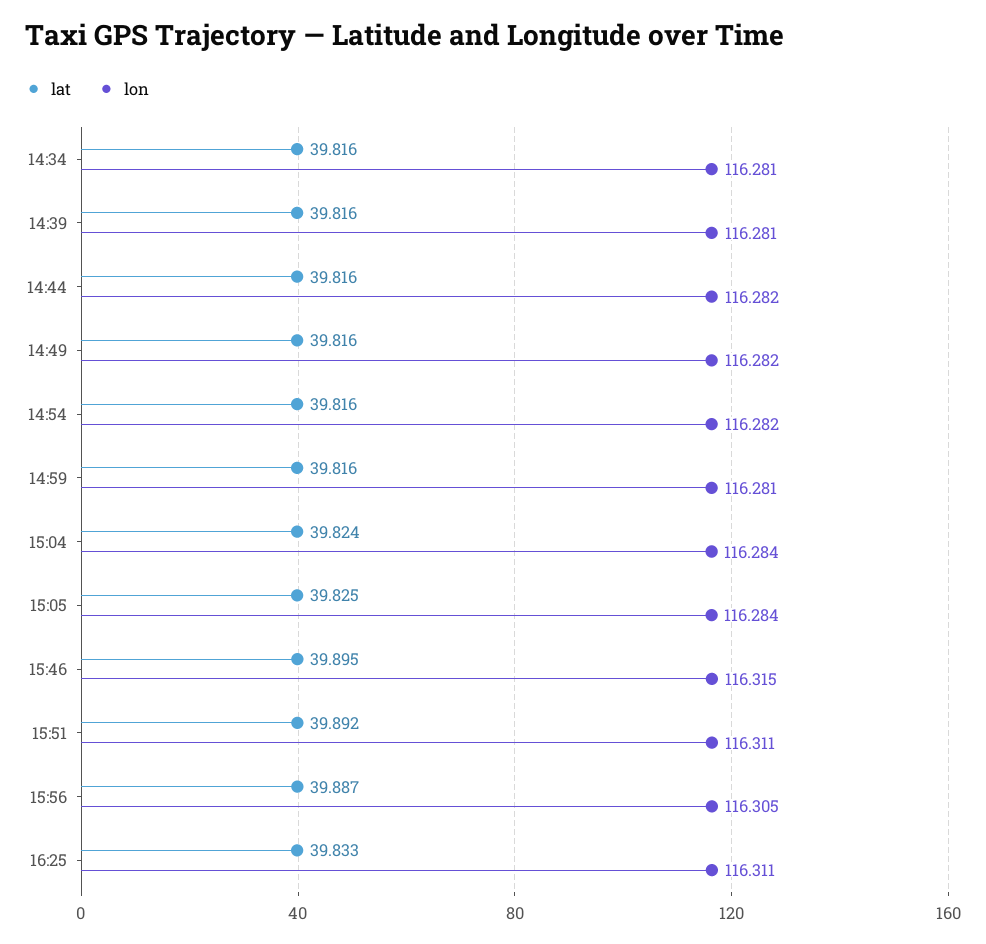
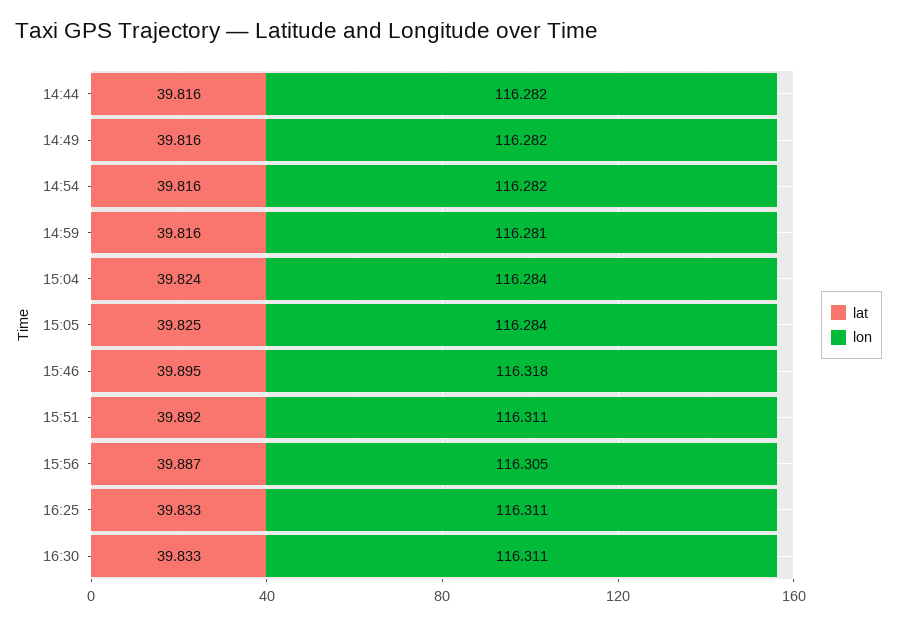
lat, 14:34: 39.816 -> none
lon, 14:34: 116.281 -> none
lat, 14:39: 39.816 -> none
lon, 14:39: 116.281 -> none
lon, 15:46: 116.315 -> 116.318
lat, 16:30: none -> 39.833
lon, 16:30: none -> 116.311

